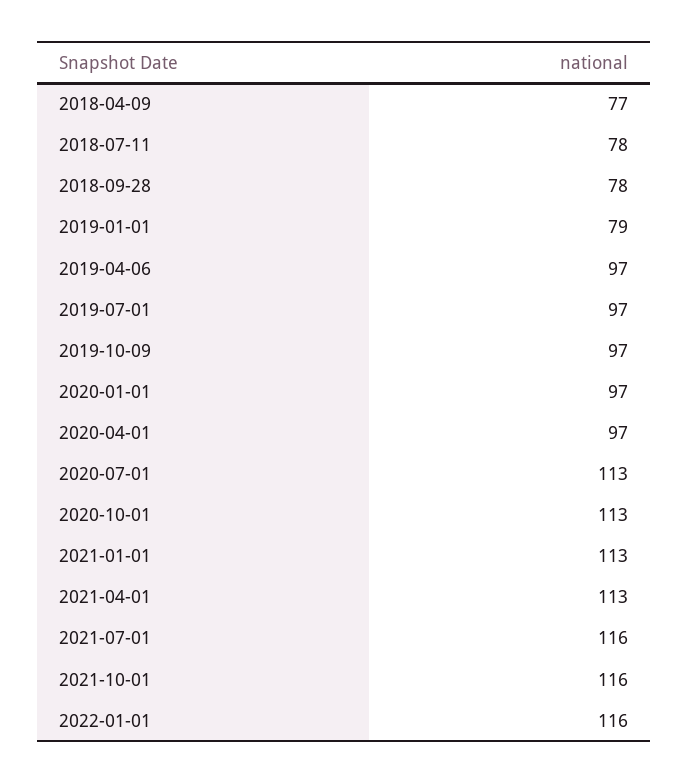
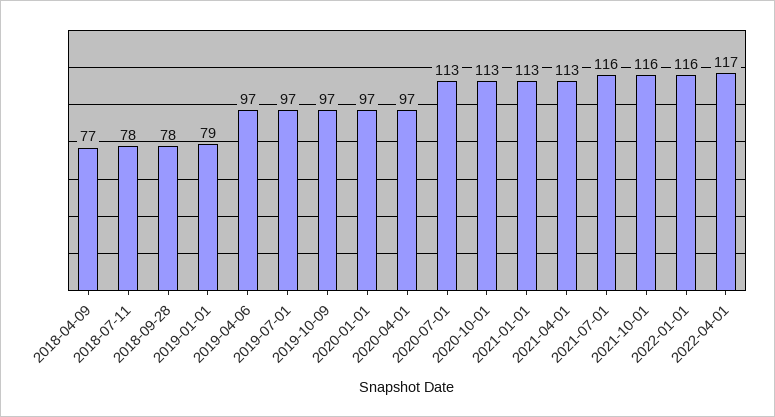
2022-04-01: none -> 117

